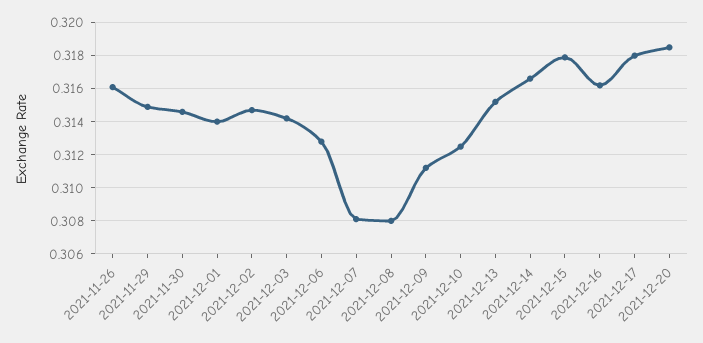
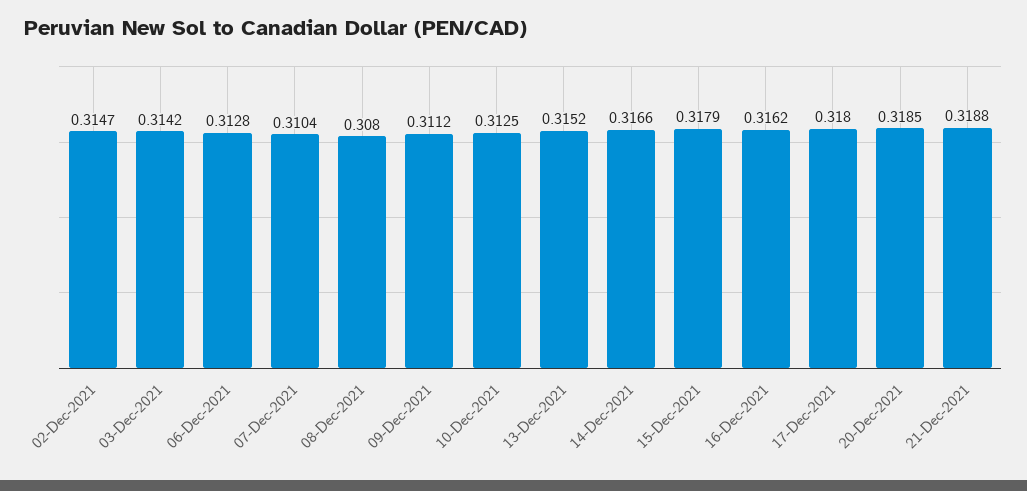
2021-11-26: 0.316 -> none
2021-11-29: 0.315 -> none
2021-11-30: 0.3145 -> none
2021-12-01: 0.314 -> none
2021-12-07: 0.308 -> 0.3104
21-Dec-2021: none -> 0.3188

